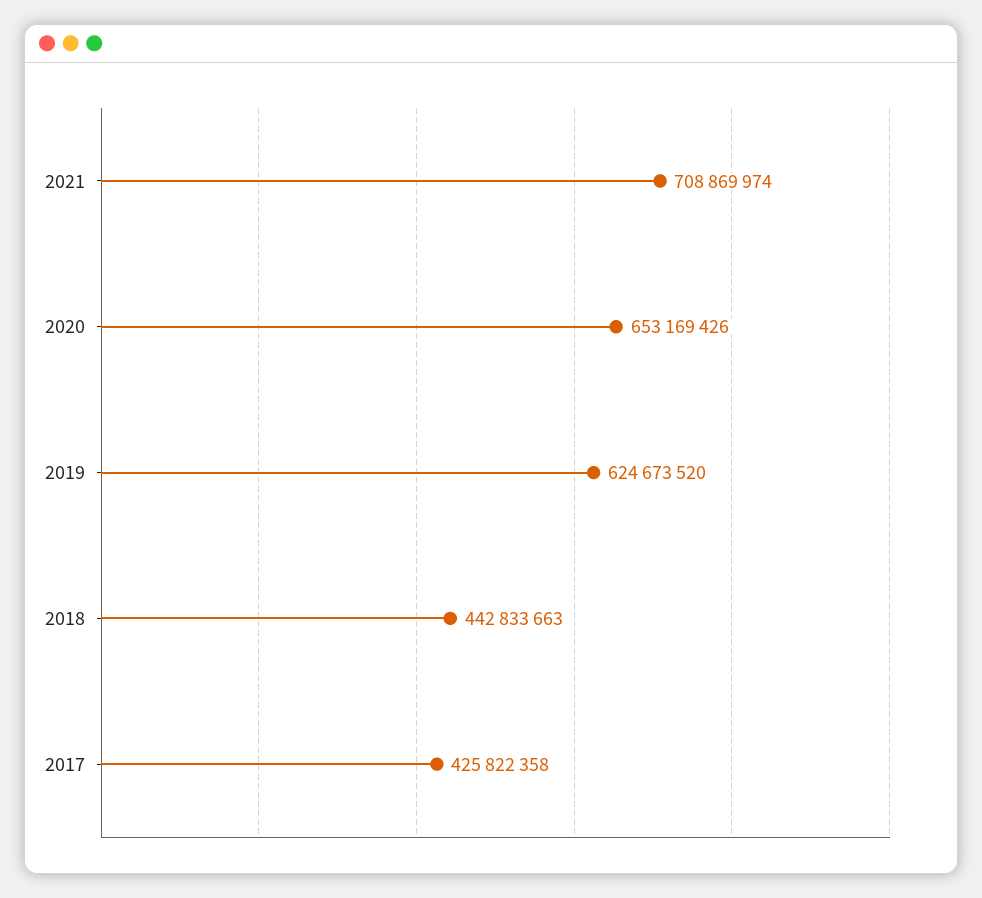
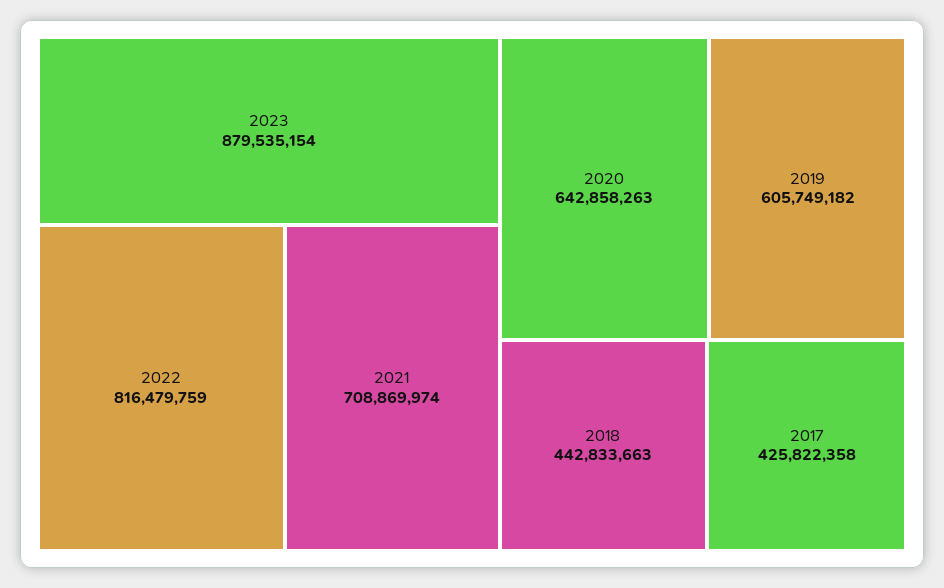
2020: 653169426 -> 642858263
2019: 624673520 -> 605749182
2023: none -> 879535154
2022: none -> 816479759

